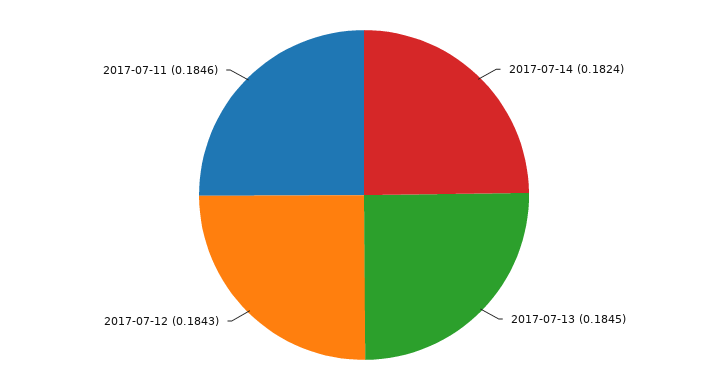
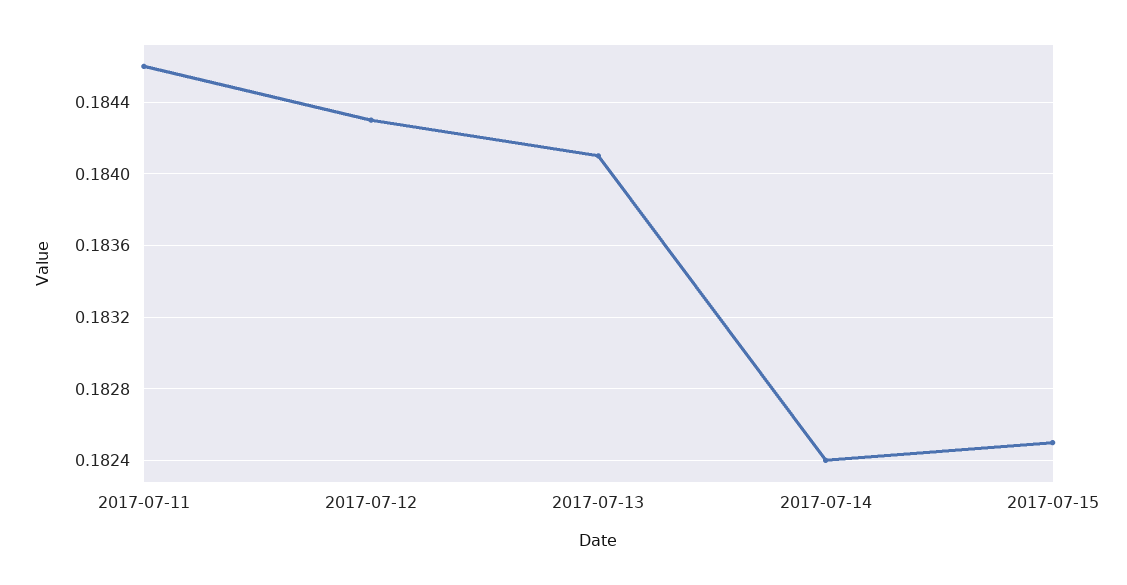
2017-07-13: 0.1845 -> 0.1841
2017-07-15: none -> 0.1825

